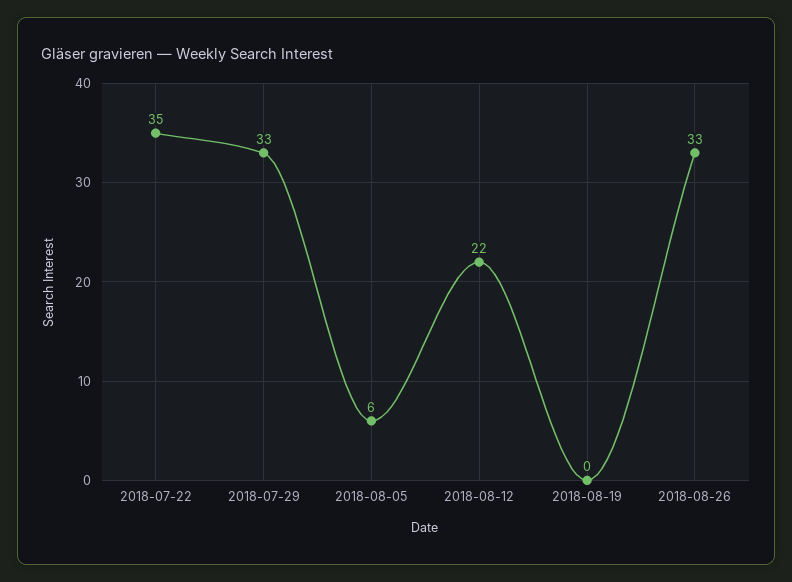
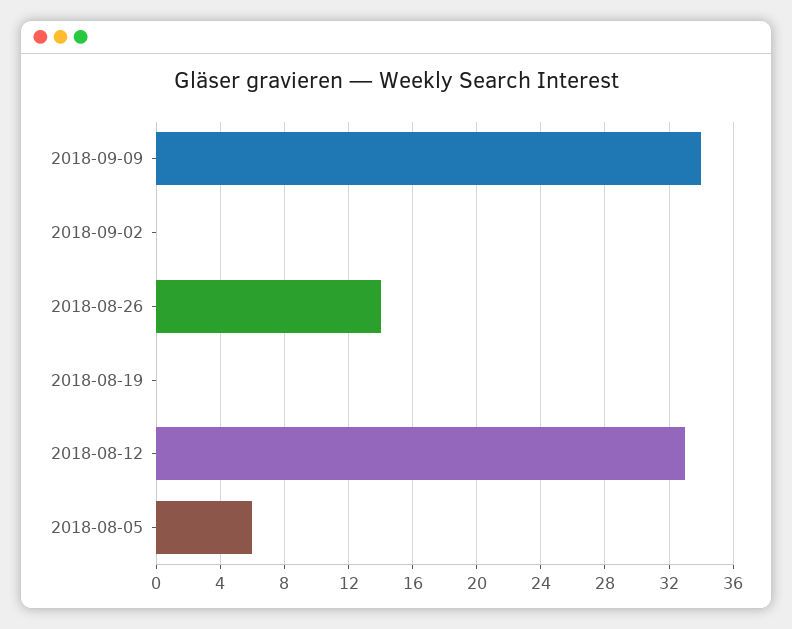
2018-07-22: 35 -> none
2018-07-29: 33 -> none
2018-08-12: 22 -> 33
2018-08-26: 33 -> 14
2018-09-09: none -> 34
2018-09-02: none -> 0

